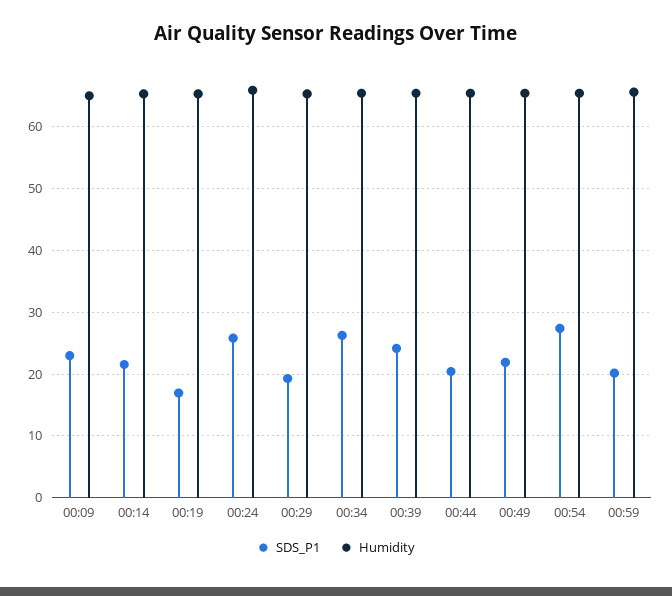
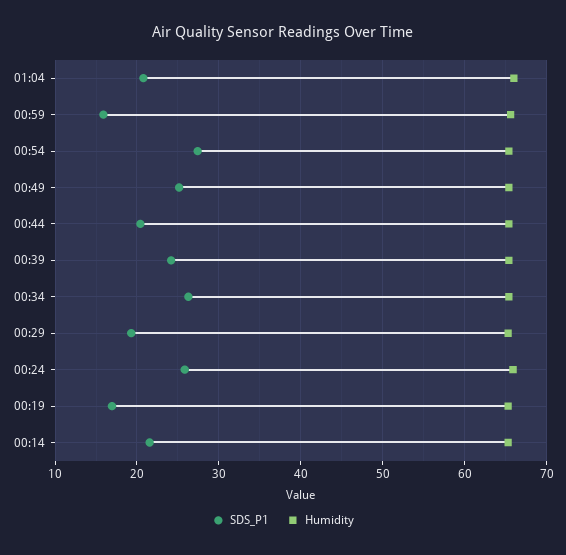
SDS_P1, 00:09: 23 -> none
Humidity, 00:09: 65 -> none
SDS_P1, 00:49: 22 -> 25
SDS_P1, 00:59: 20 -> 16
SDS_P1, 01:04: none -> 21
Humidity, 01:04: none -> 66

